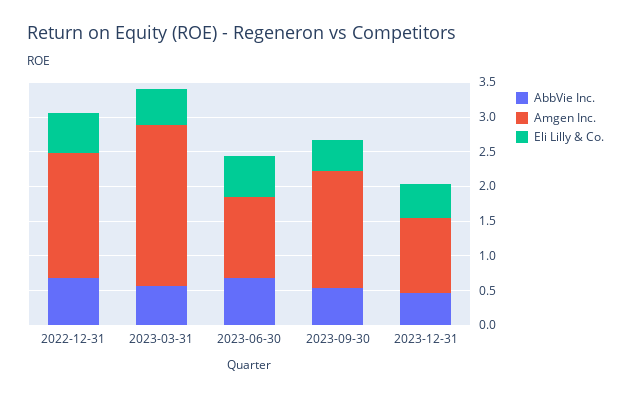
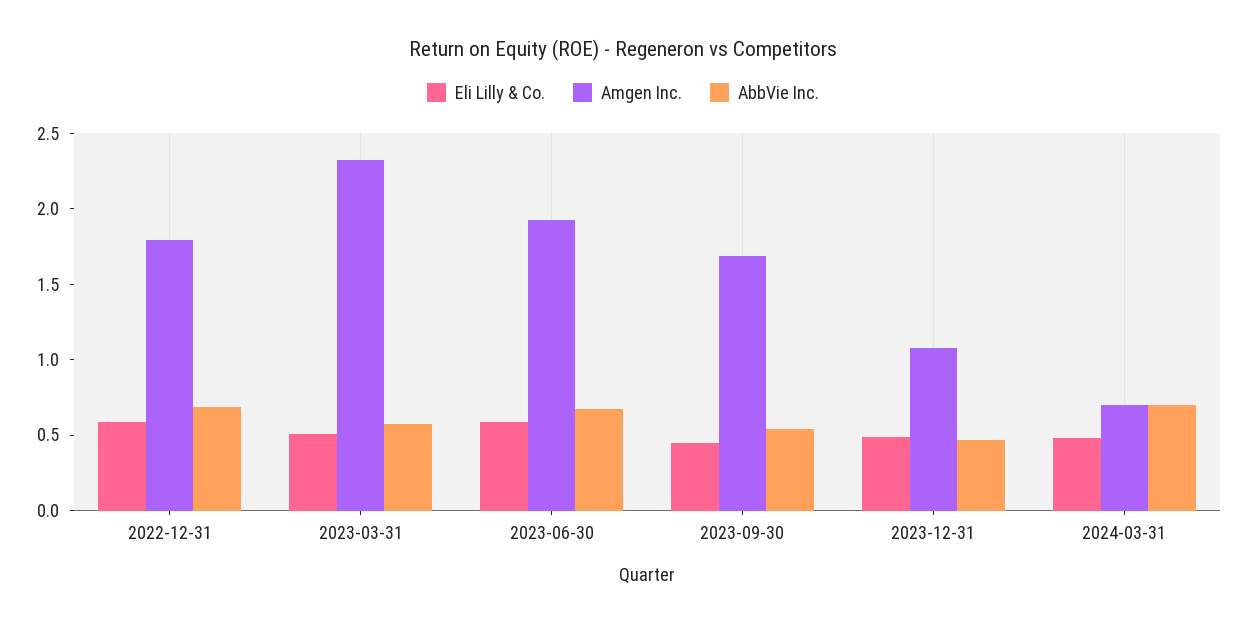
Amgen Inc., 2023-06-30: 1.25 -> 1.9
Eli Lilly & Co., 2024-03-31: none -> 0.5
Amgen Inc., 2024-03-31: none -> 0.7
AbbVie Inc., 2024-03-31: none -> 0.7

